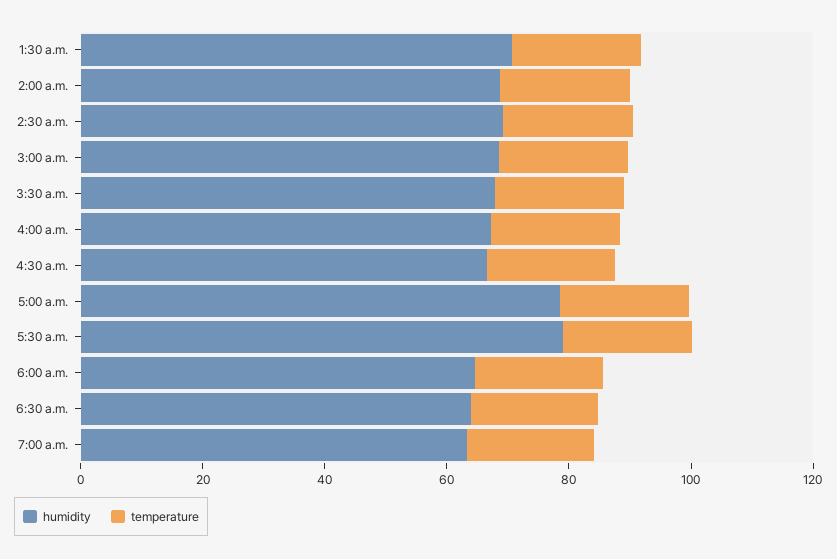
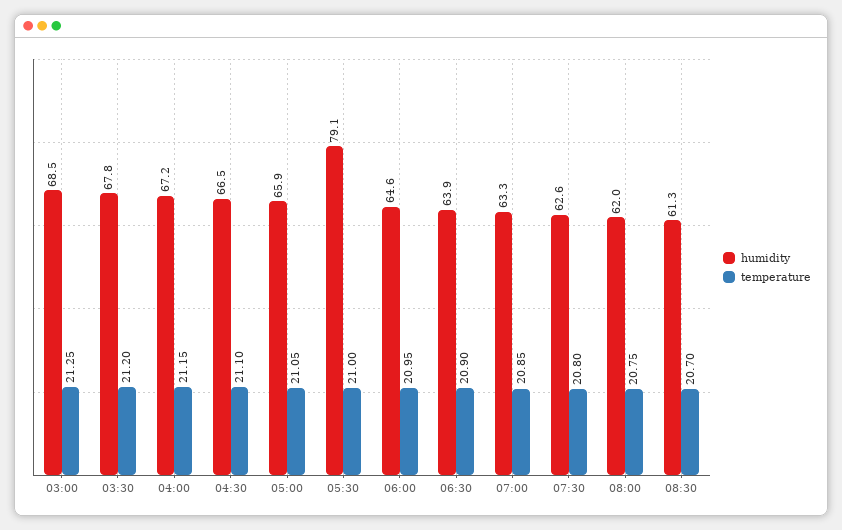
humidity, 1:30 a.m.: 70 -> none
temperature, 1:30 a.m.: 20 -> none
humidity, 2:00 a.m.: 70 -> none
temperature, 2:00 a.m.: 20 -> none
humidity, 2:30 a.m.: 70 -> none
temperature, 2:30 a.m.: 20 -> none
humidity, 5:00 a.m.: 80 -> 65.9
humidity, 07:30: none -> 62.6
temperature, 07:30: none -> 20.8
humidity, 08:00: none -> 62
temperature, 08:00: none -> 20.75
humidity, 08:30: none -> 61.3
temperature, 08:30: none -> 20.7

